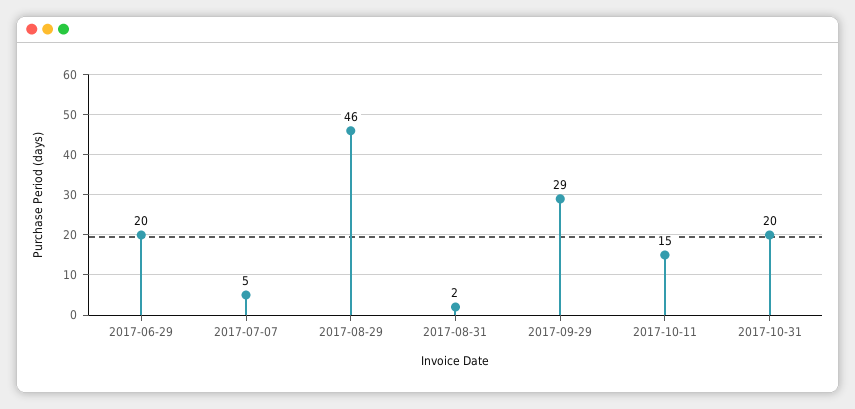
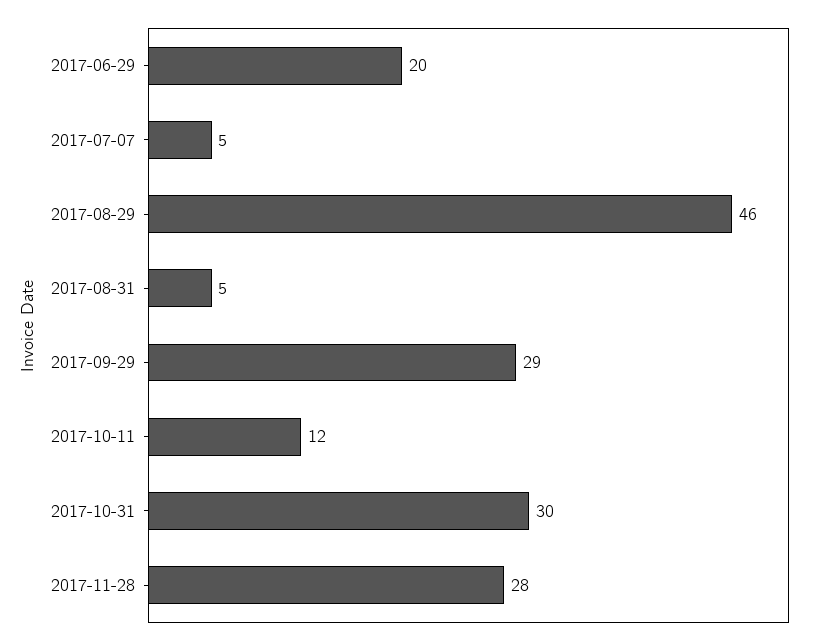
2017-08-31: 2 -> 5
2017-10-11: 15 -> 12
2017-10-31: 20 -> 30
2017-11-28: none -> 28

